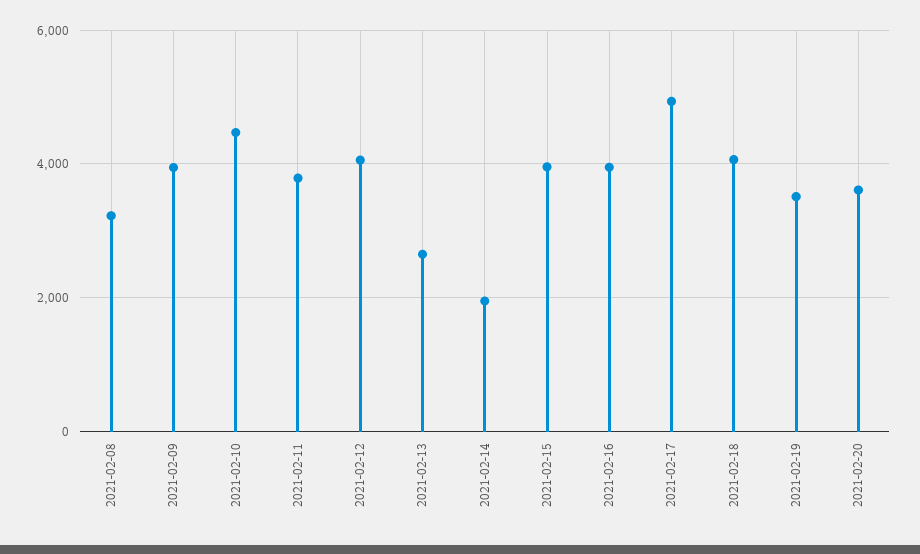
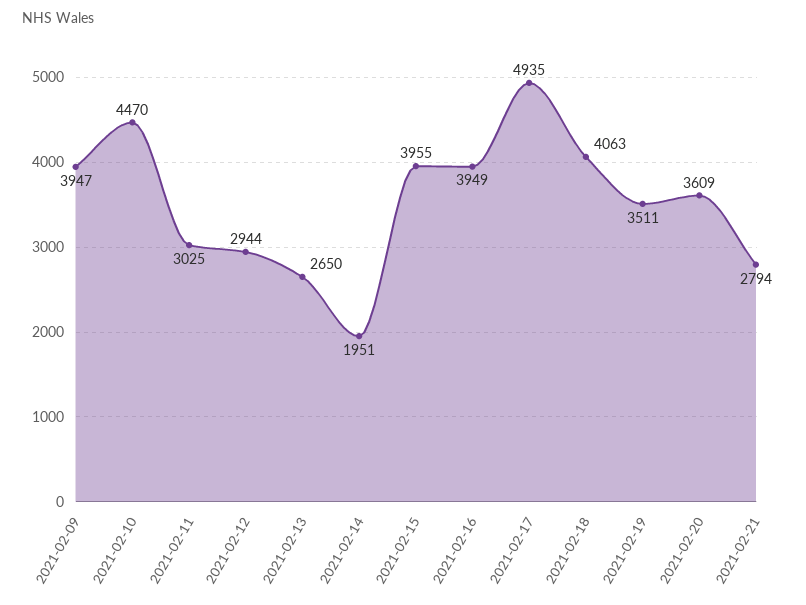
2021-02-08: 3200 -> none
2021-02-11: 3800 -> 3025
2021-02-12: 4000 -> 2944
2021-02-21: none -> 2794

